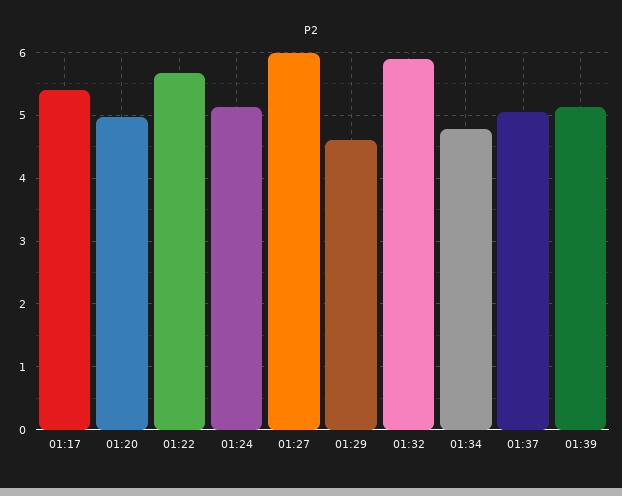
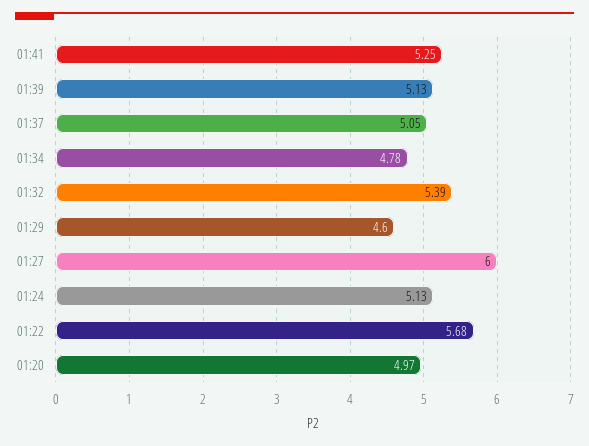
01:17: 5.4 -> none
01:32: 5.9 -> 5.39
01:41: none -> 5.25

